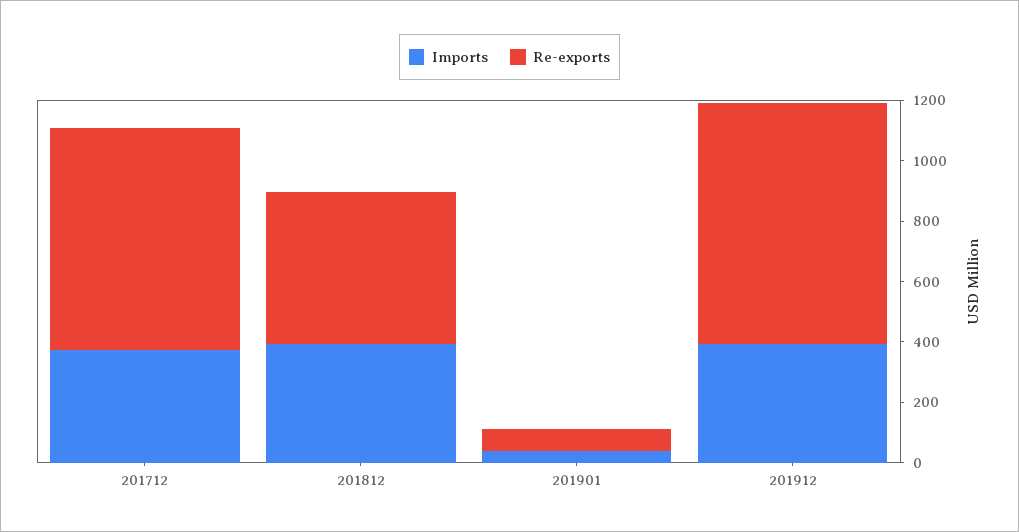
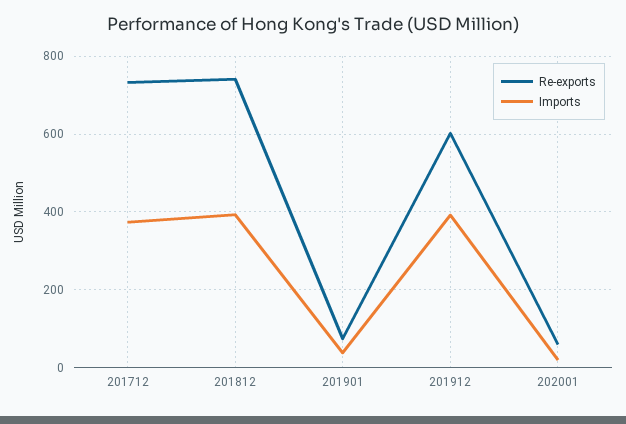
Re-exports, 201812: 500 -> 740
Re-exports, 201912: 800 -> 600
Re-exports, 202001: none -> 60
Imports, 202001: none -> 20

